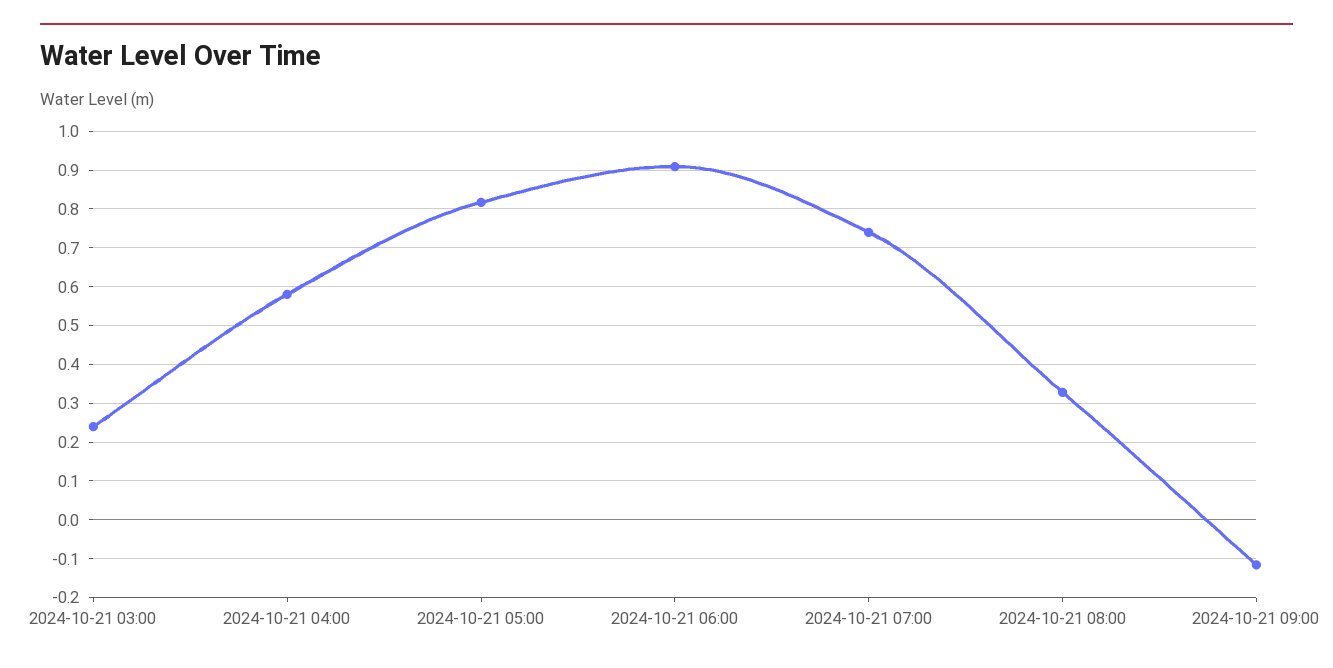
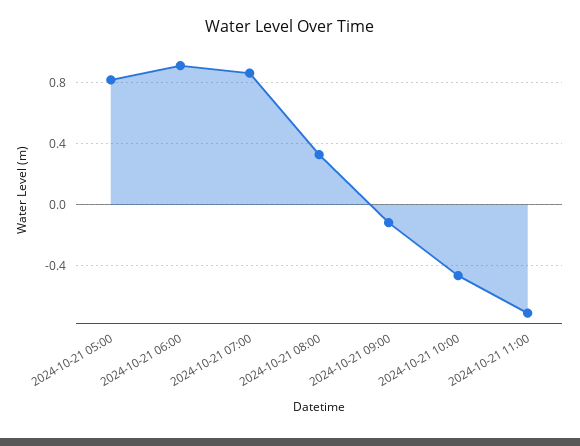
2024-10-21 03:00: 0.24 -> none
2024-10-21 04:00: 0.58 -> none
2024-10-21 07:00: 0.74 -> 0.85
2024-10-21 10:00: none -> -0.45
2024-10-21 11:00: none -> -0.7

